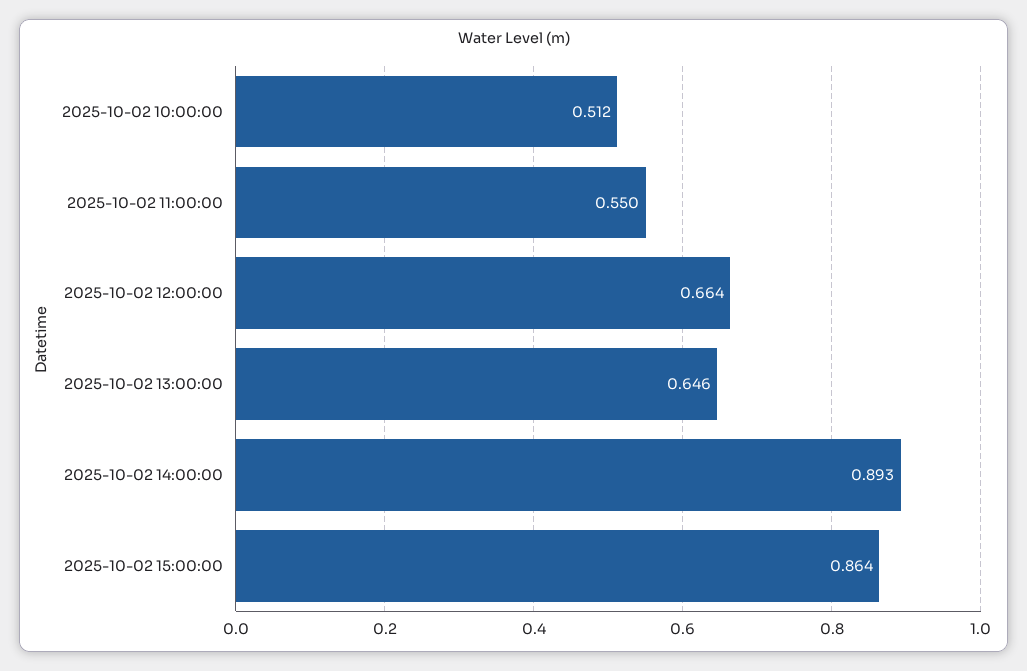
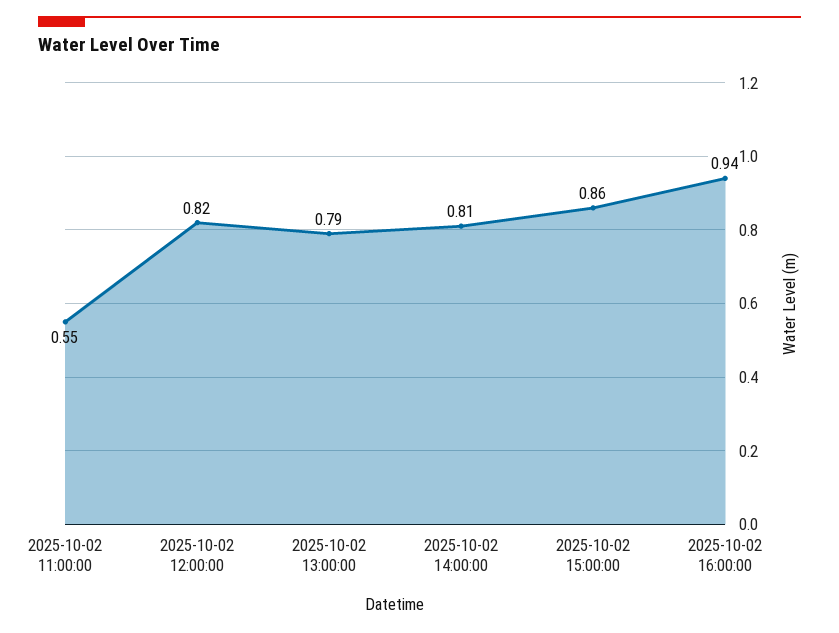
2025-10-02 10:00:00: 0.512 -> none
2025-10-02 12:00:00: 0.664 -> 0.82
2025-10-02 13:00:00: 0.646 -> 0.79
2025-10-02 14:00:00: 0.893 -> 0.81
2025-10-02 16:00:00: none -> 0.94

